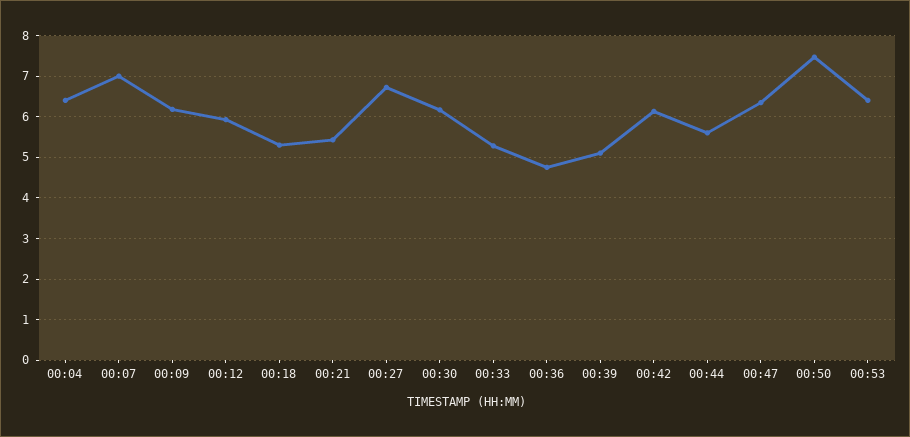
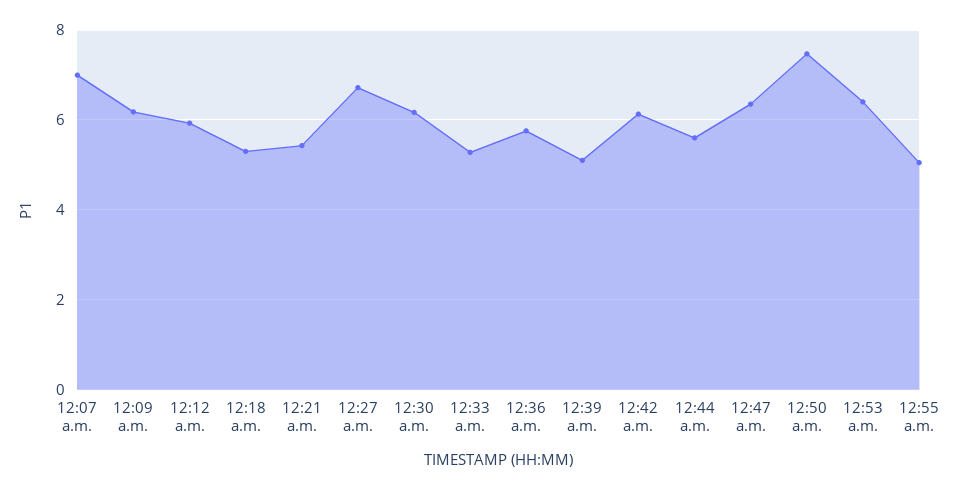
00:04: 6.4 -> none
00:36: 4.8 -> 5.8
12:55 a.m.: none -> 5

